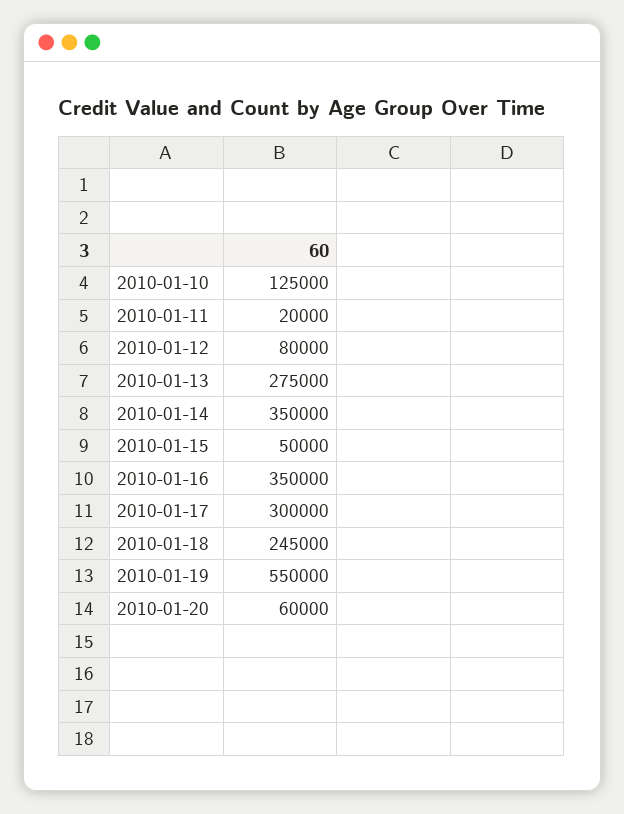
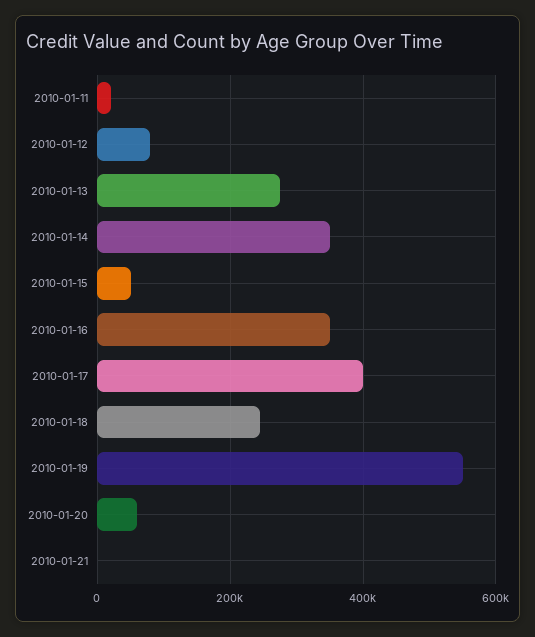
2010-01-10: 125000 -> none
2010-01-17: 300000 -> 400000
2010-01-21: none -> 0

